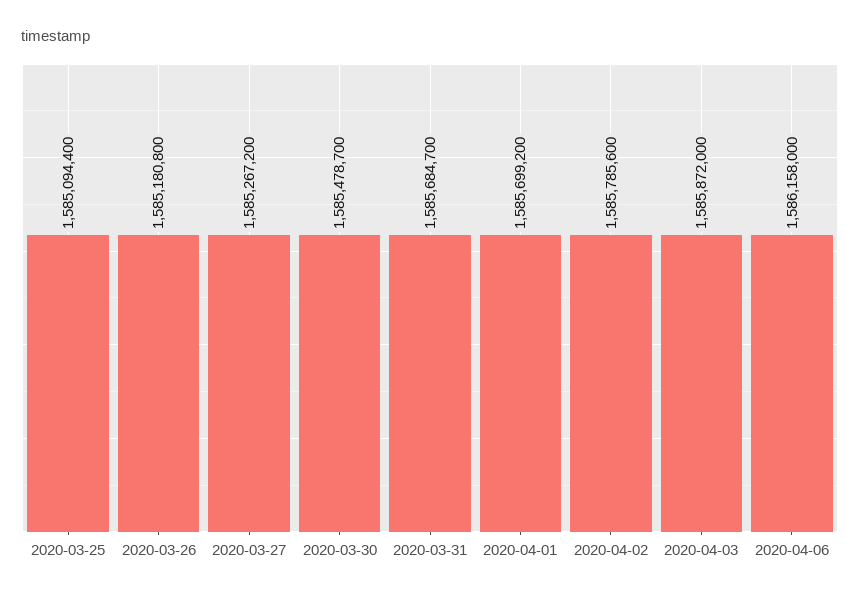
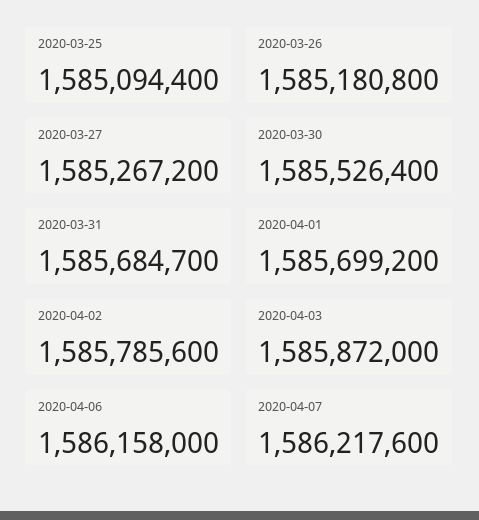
2020-03-30: 1585478700 -> 1585526400
2020-04-07: none -> 1586217600

